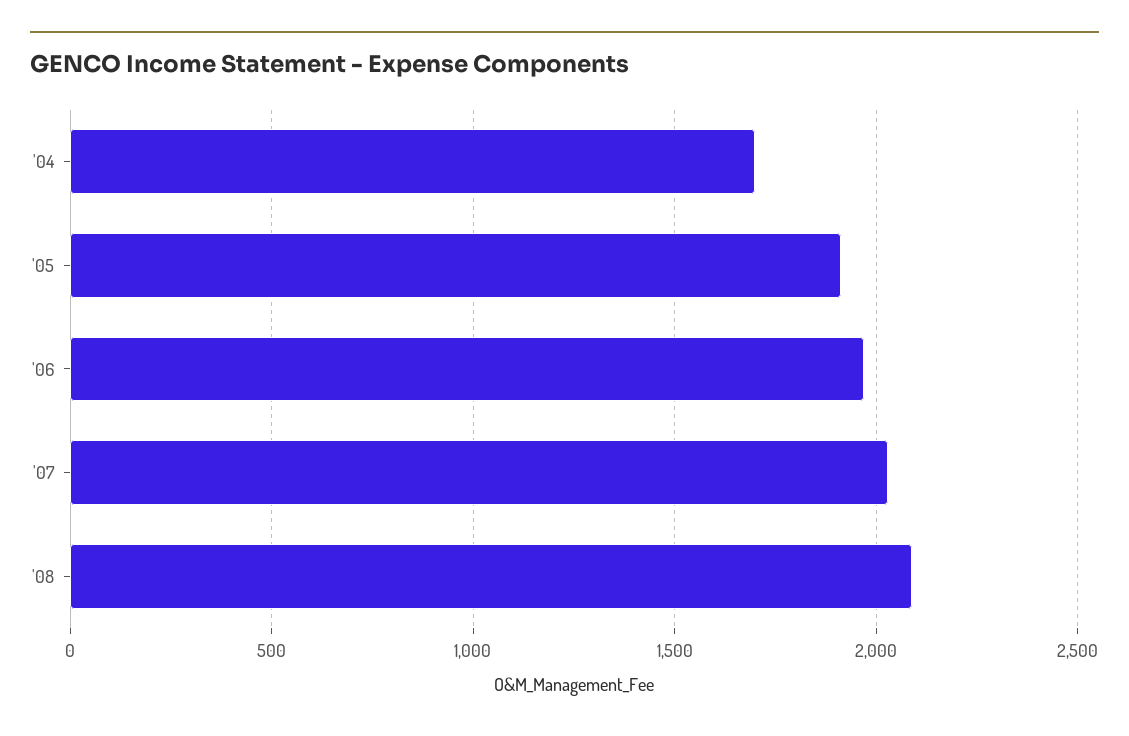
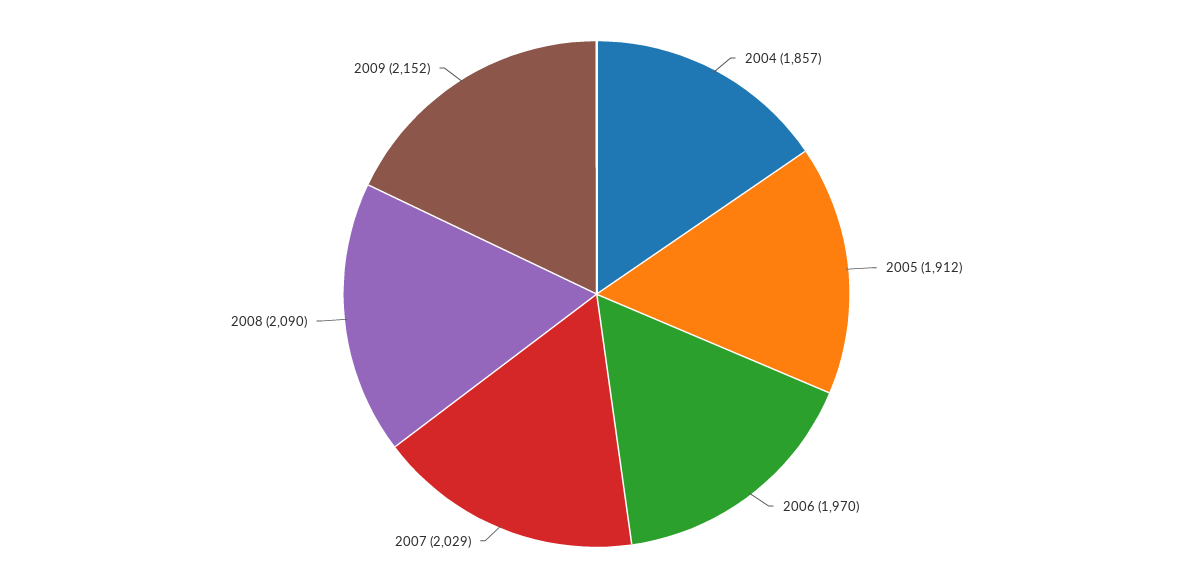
'04: 1700 -> 1857
2009: none -> 2152

